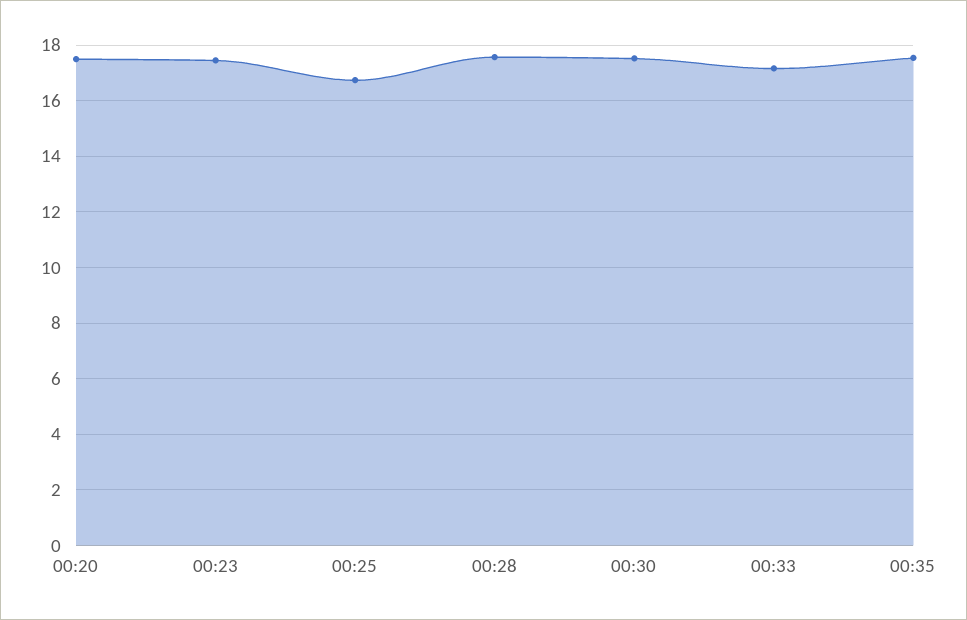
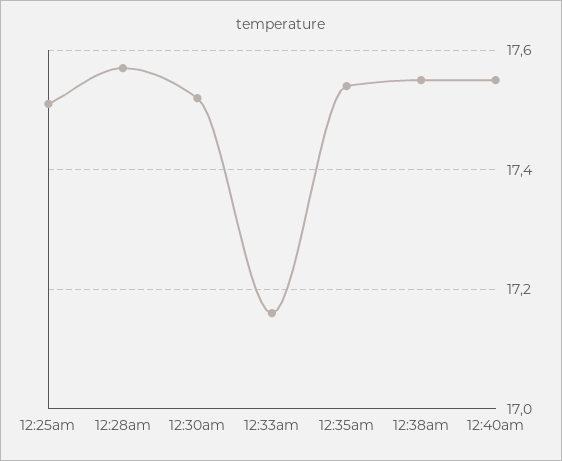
00:20: 17.5 -> none
00:23: 17.5 -> none
00:25: 16.75 -> 17.5
12:38am: none -> 17.55
12:40am: none -> 17.55

